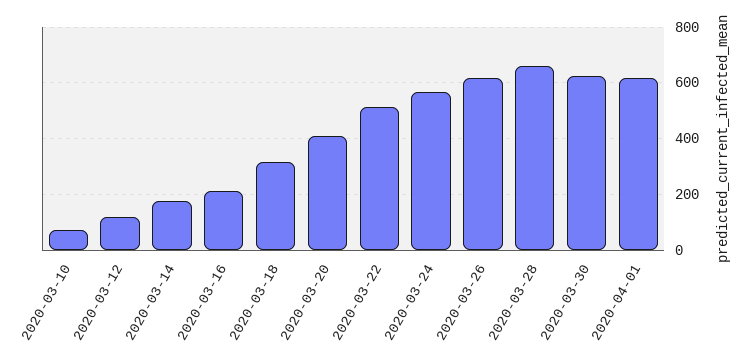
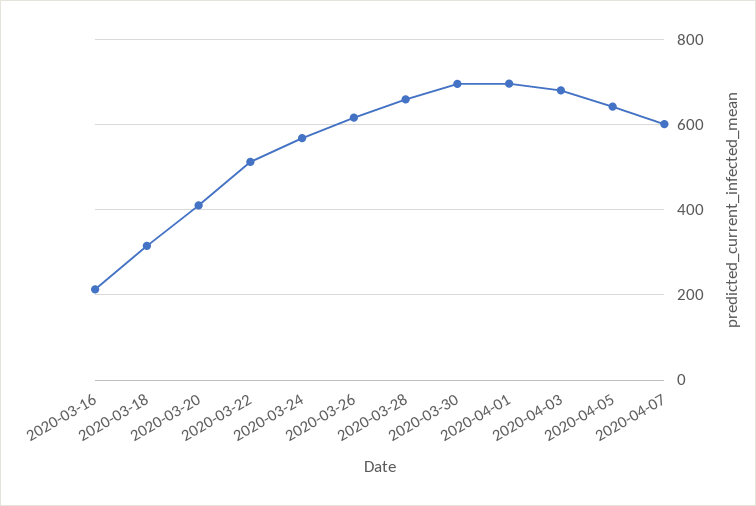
2020-03-10: 75 -> none
2020-03-12: 125 -> none
2020-03-14: 175 -> none
2020-03-30: 625 -> 700
2020-04-01: 625 -> 700
2020-04-03: none -> 680
2020-04-05: none -> 640
2020-04-07: none -> 600

